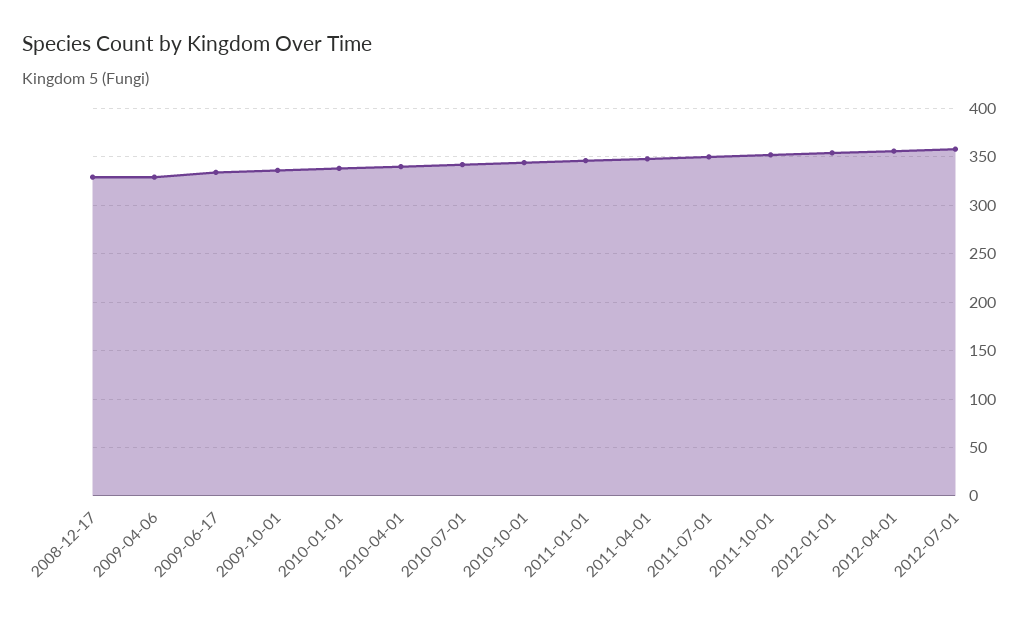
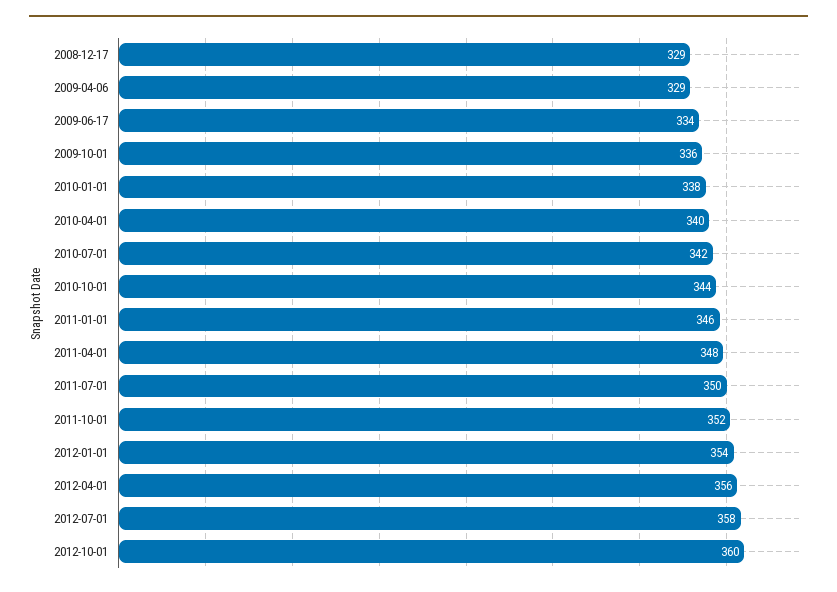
2012-10-01: none -> 360

